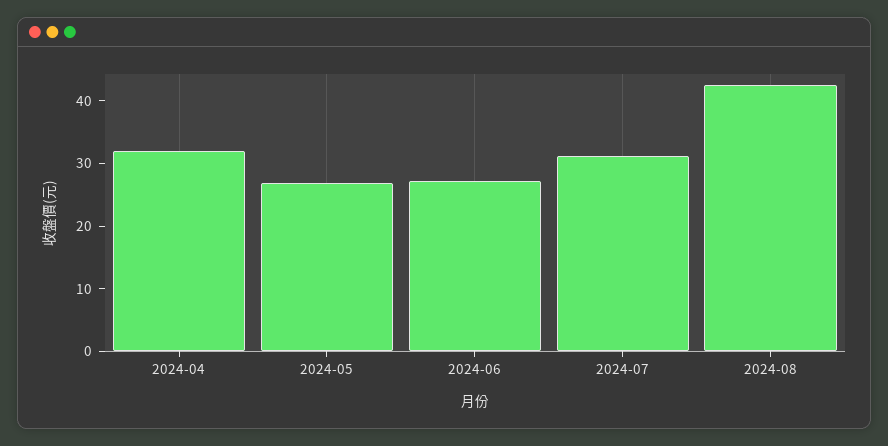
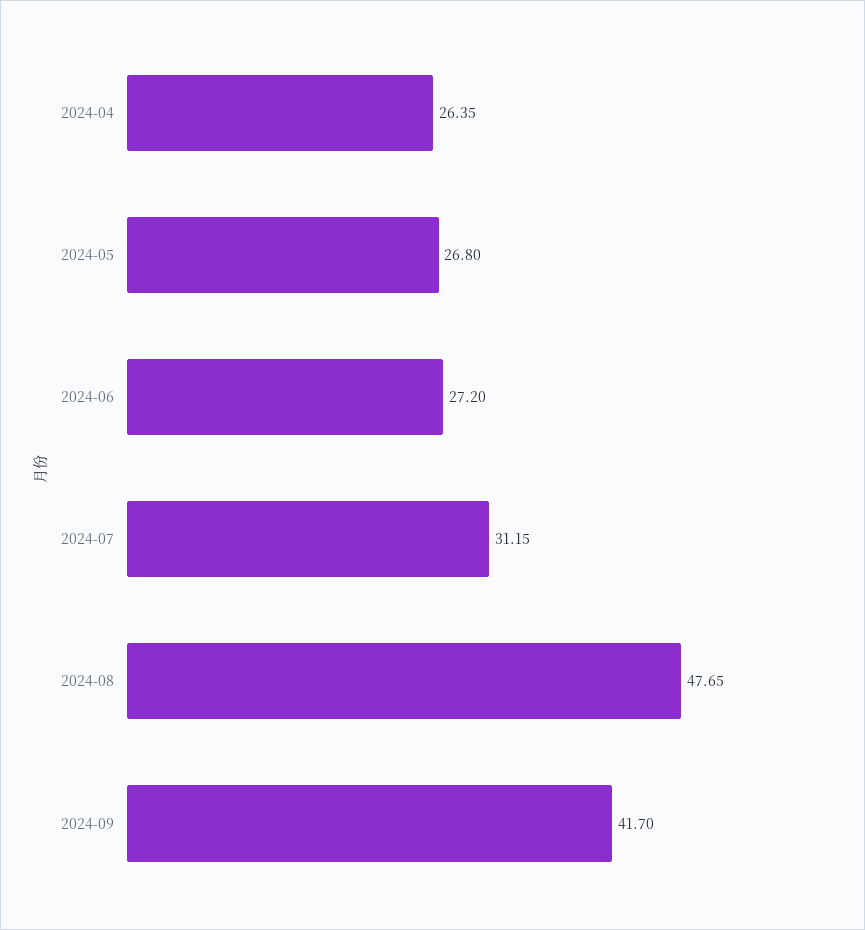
2024-04: 32 -> 26.35
2024-08: 42 -> 47.65
2024-09: none -> 41.7

